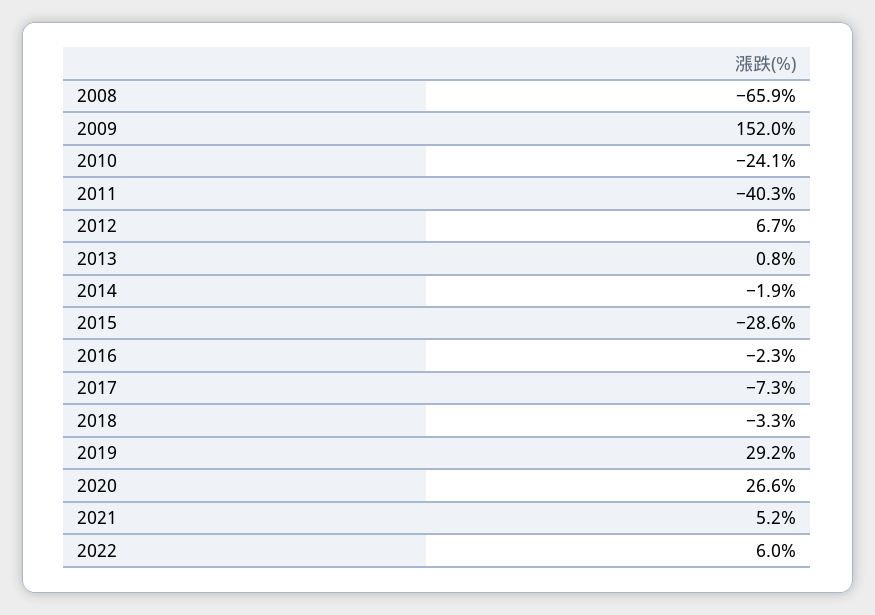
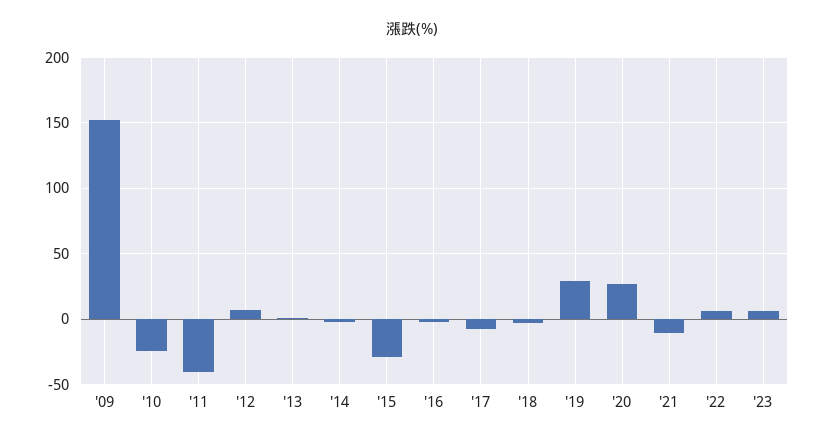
2008: -65.9 -> none
2021: 5.2 -> -10
'23: none -> 5

